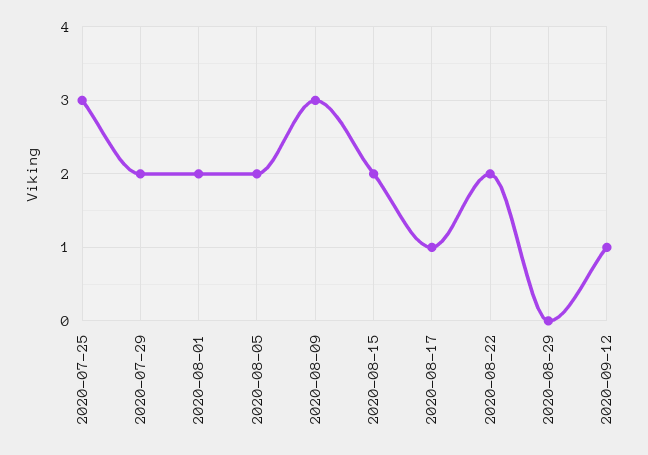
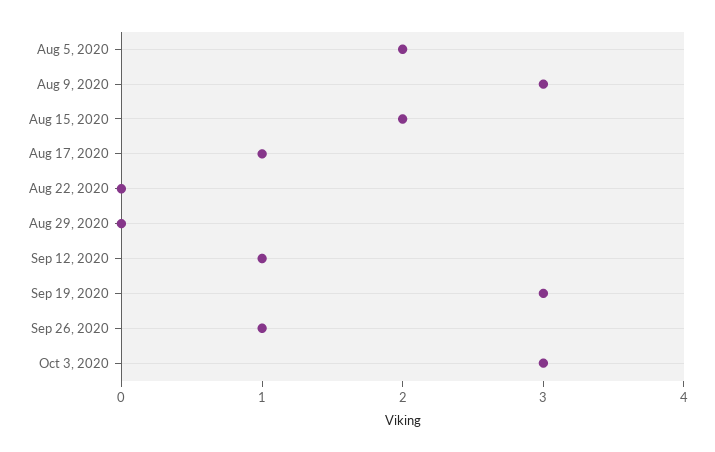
2020-07-25: 3 -> none
2020-07-29: 2 -> none
2020-08-01: 2 -> none
2020-08-22: 2 -> 0
Sep 19, 2020: none -> 3
Sep 26, 2020: none -> 1
Oct 3, 2020: none -> 3

